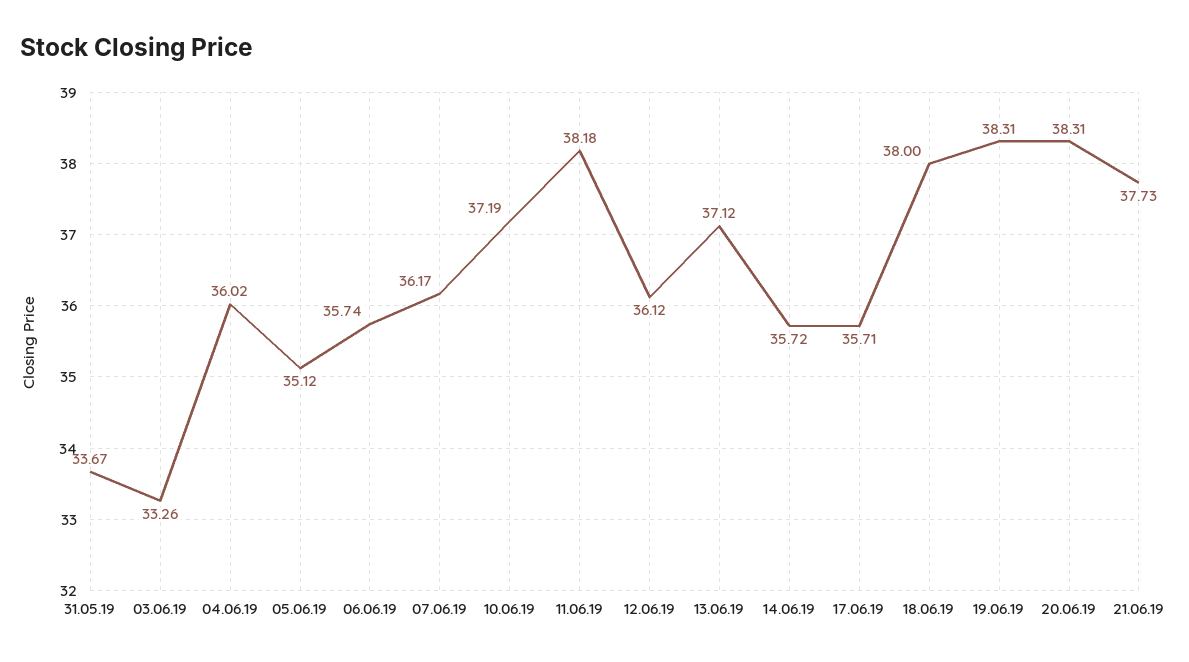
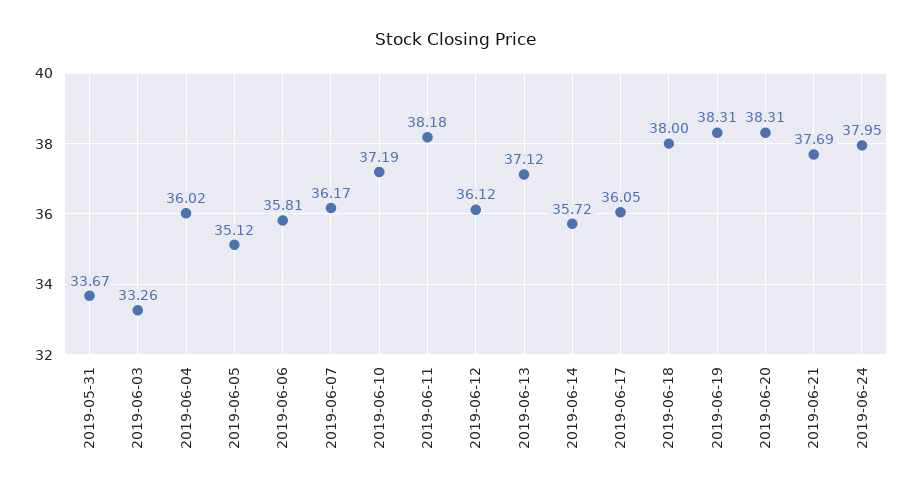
06.06.19: 35.74 -> 35.81
17.06.19: 35.71 -> 36.05
21.06.19: 37.73 -> 37.69
2019-06-24: none -> 37.95

